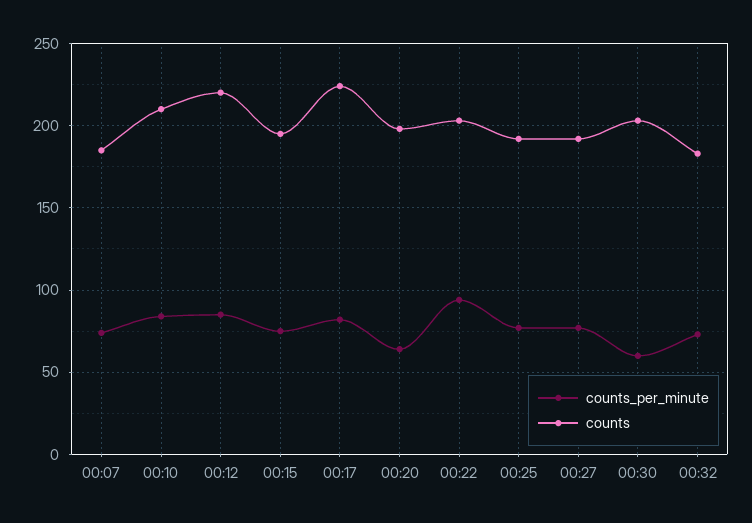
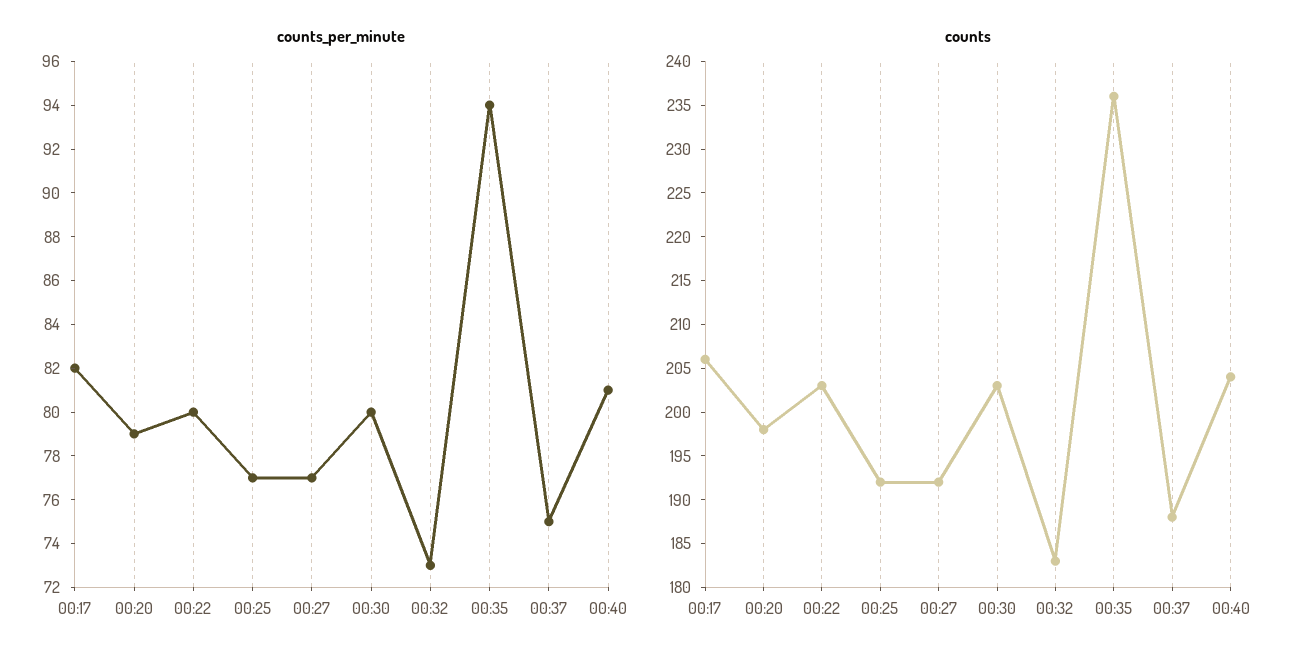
counts_per_minute, 00:07: 75 -> none
counts, 00:07: 185 -> none
counts_per_minute, 00:10: 85 -> none
counts, 00:10: 210 -> none
counts_per_minute, 00:12: 85 -> none
counts, 00:12: 220 -> none
counts_per_minute, 00:15: 75 -> none
counts, 00:15: 195 -> none
counts, 00:17: 225 -> 206
counts_per_minute, 00:20: 65 -> 79
counts_per_minute, 00:22: 95 -> 80
counts_per_minute, 00:30: 60 -> 80
counts_per_minute, 00:35: none -> 94
counts_per_minute, 00:37: none -> 75
counts_per_minute, 00:40: none -> 81
counts, 00:35: none -> 236
counts, 00:37: none -> 188
counts, 00:40: none -> 204

